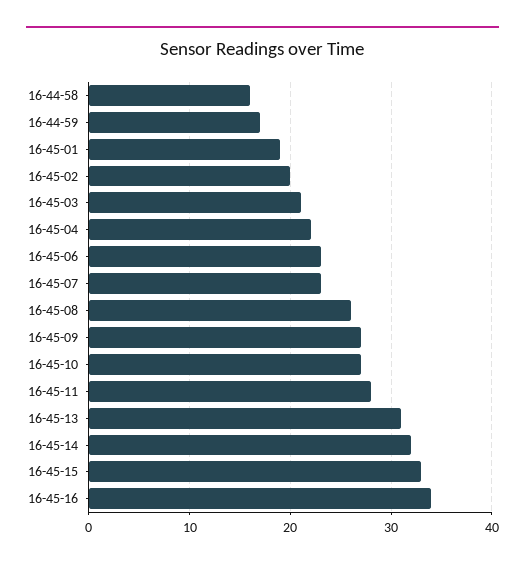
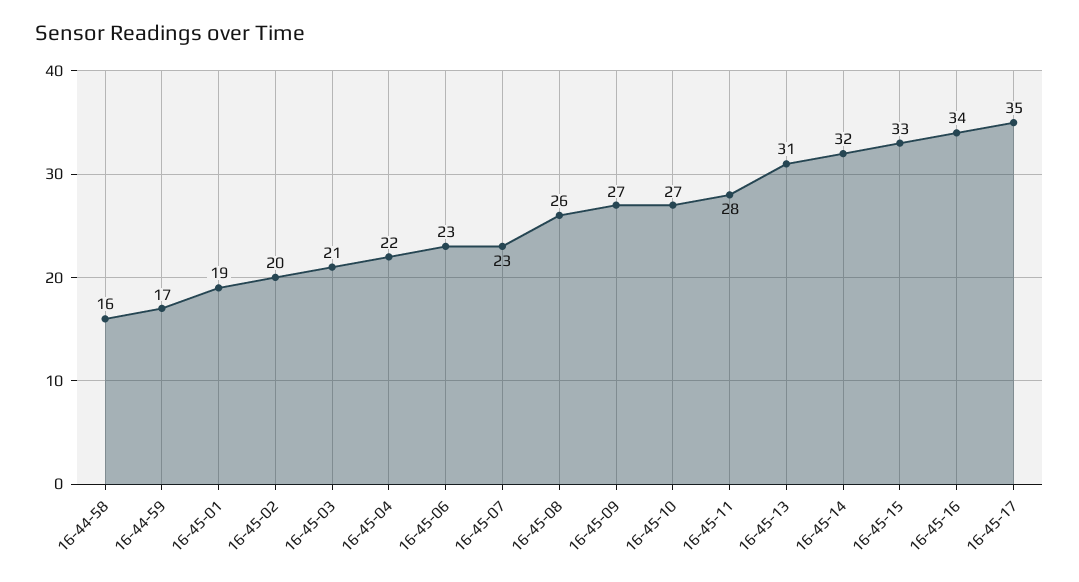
16-45-17: none -> 35

